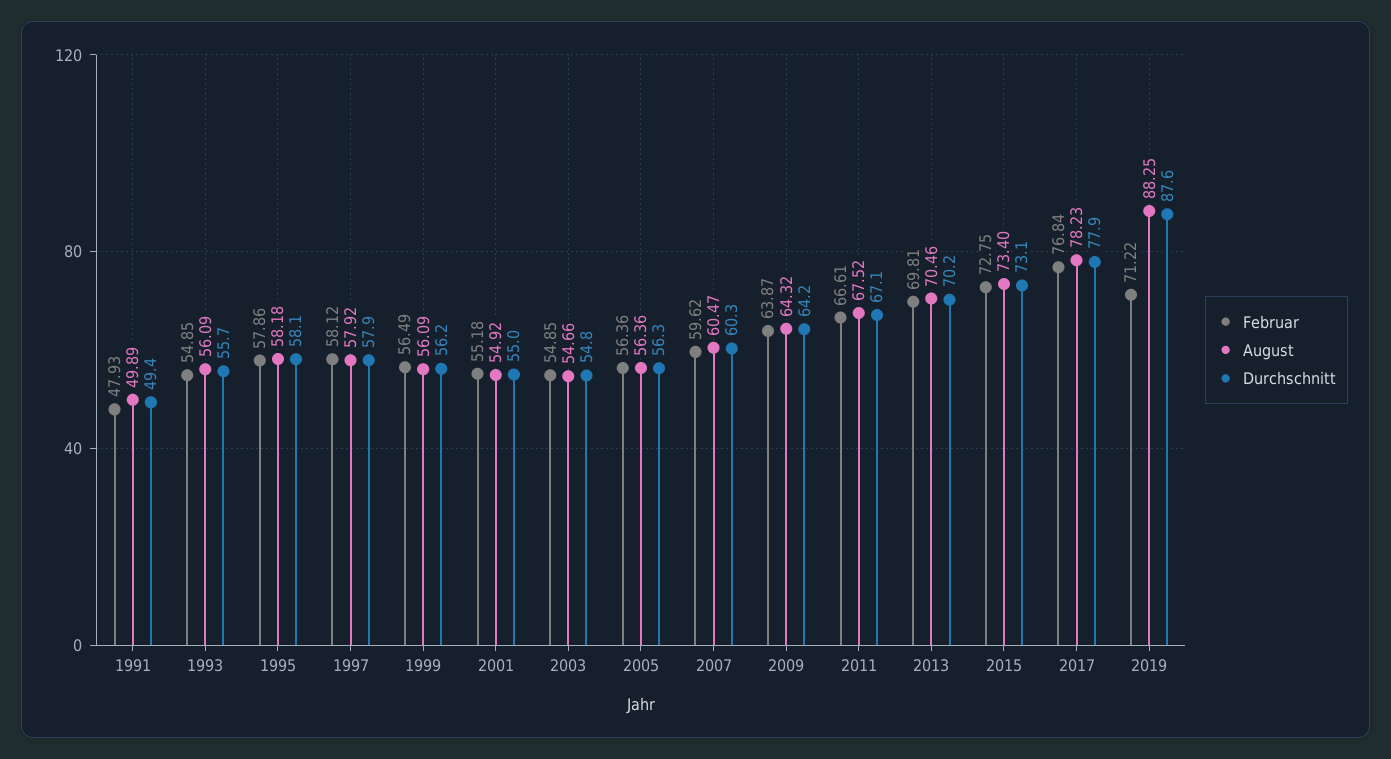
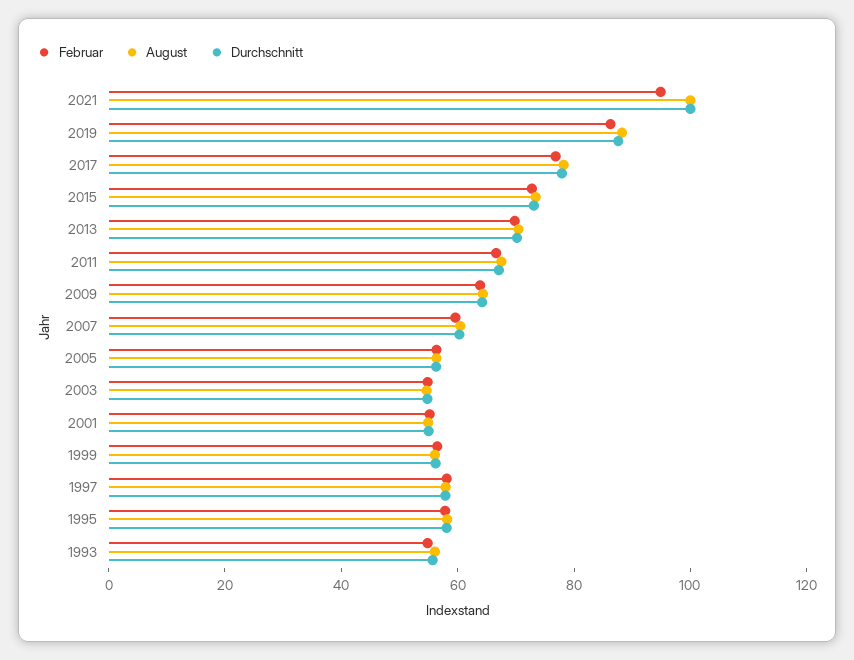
Februar, 1991: 47.93 -> none
August, 1991: 49.89 -> none
Durchschnitt, 1991: 49.4 -> none
Februar, 2019: 71.22 -> 85
Februar, 2021: none -> 95
August, 2021: none -> 100
Durchschnitt, 2021: none -> 100

